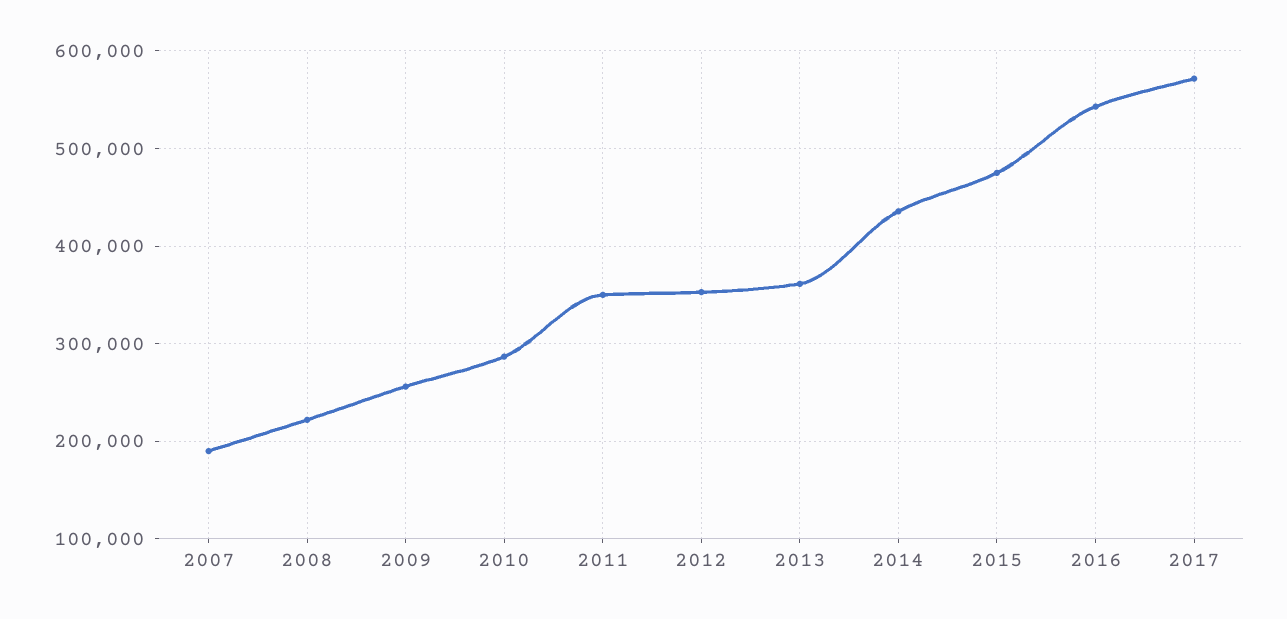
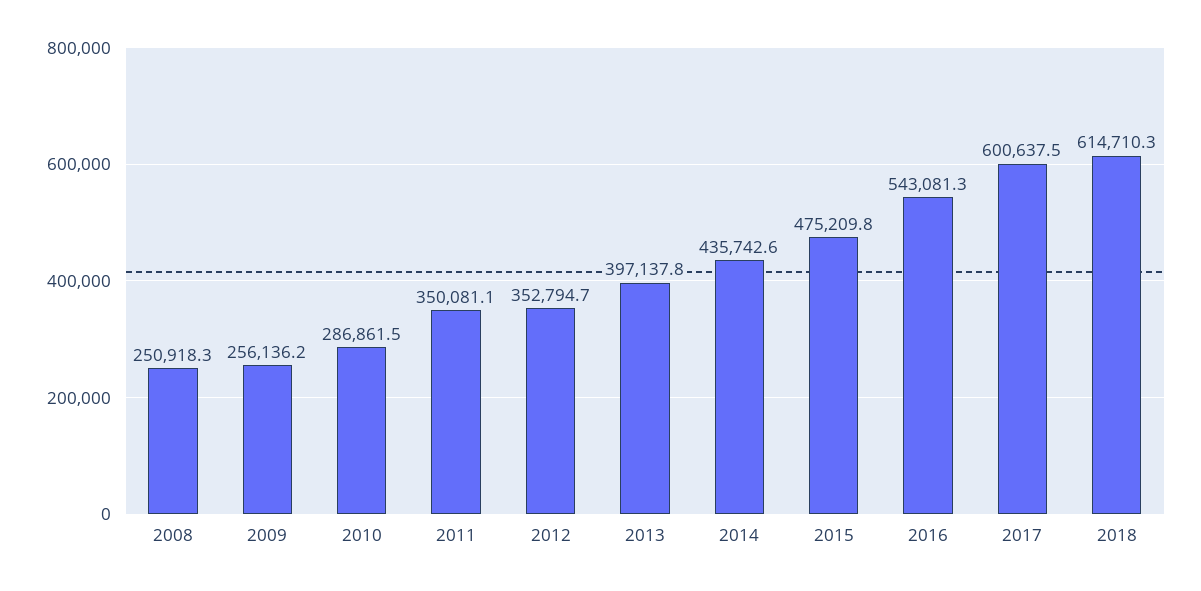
2007: 190000 -> none
2008: 220000 -> 250918.3
2013: 360000 -> 397137.8
2017: 570000 -> 600637.5
2018: none -> 614710.3

